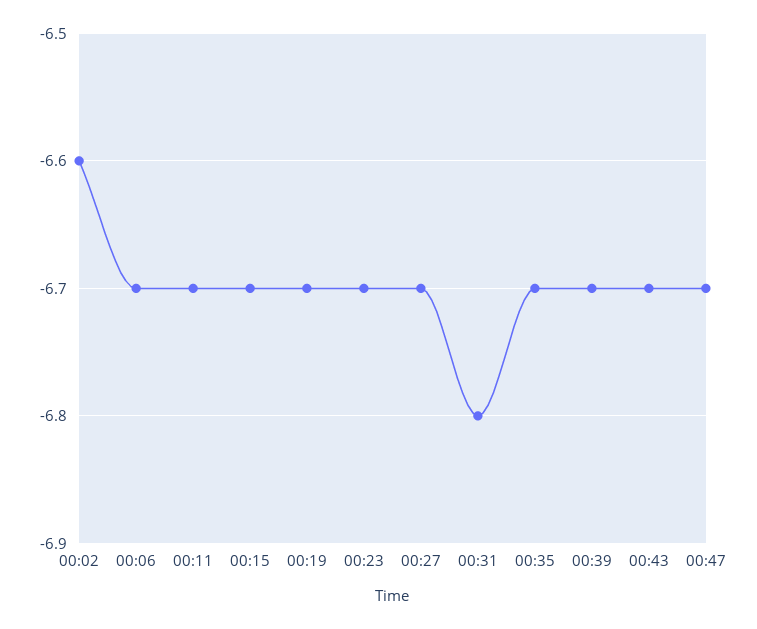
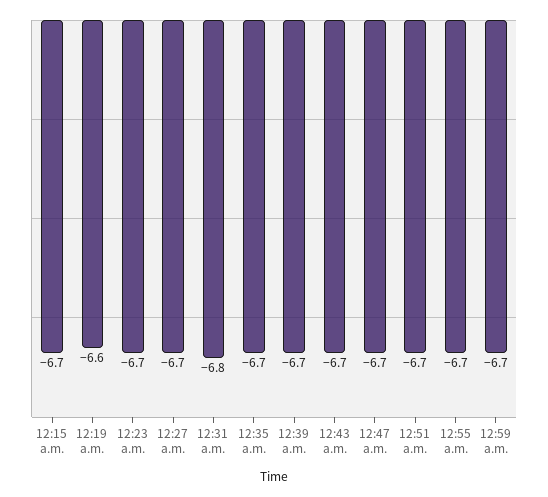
00:02: -6.6 -> none
00:06: -6.7 -> none
00:11: -6.7 -> none
00:19: -6.7 -> -6.6
12:51 a.m.: none -> -6.7
12:55 a.m.: none -> -6.7
12:59 a.m.: none -> -6.7

